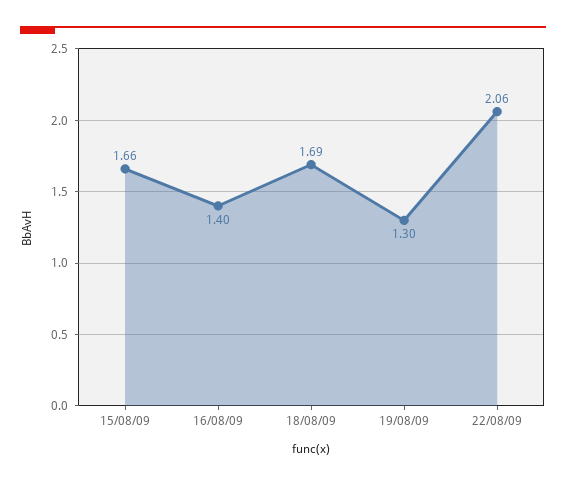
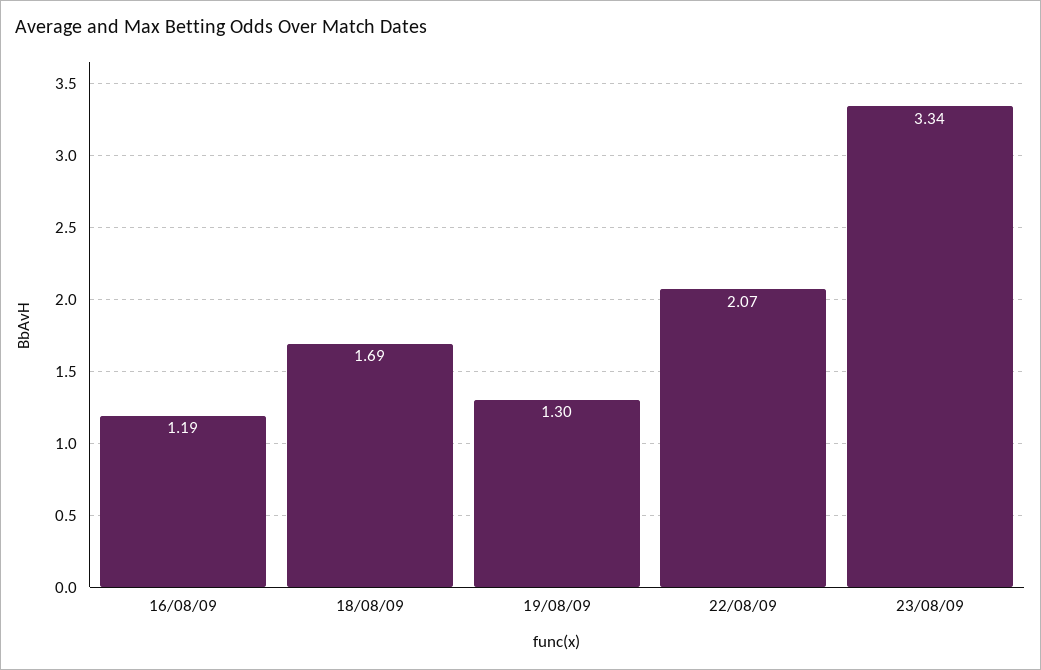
15/08/09: 1.66 -> none
16/08/09: 1.4 -> 1.19
22/08/09: 2.06 -> 2.07
23/08/09: none -> 3.34

